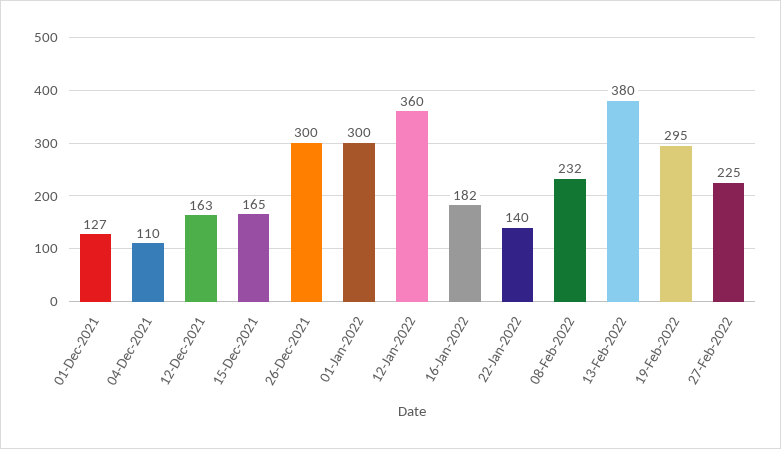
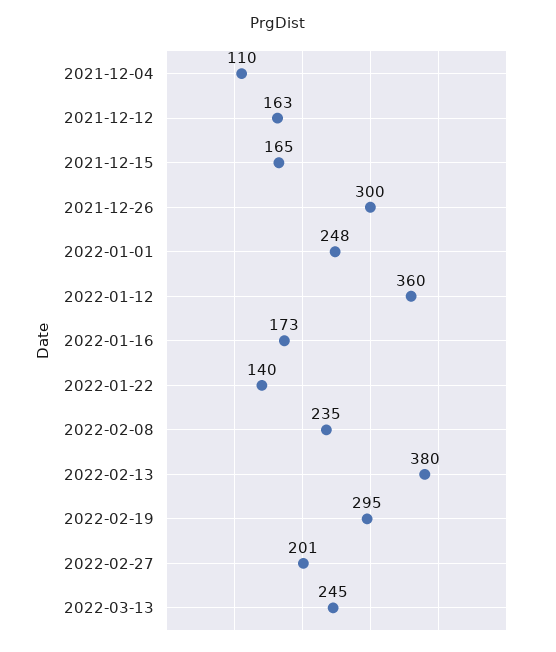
01-Dec-2021: 127 -> none
01-Jan-2022: 300 -> 248
16-Jan-2022: 182 -> 173
08-Feb-2022: 232 -> 235
27-Feb-2022: 225 -> 201
2022-03-13: none -> 245

